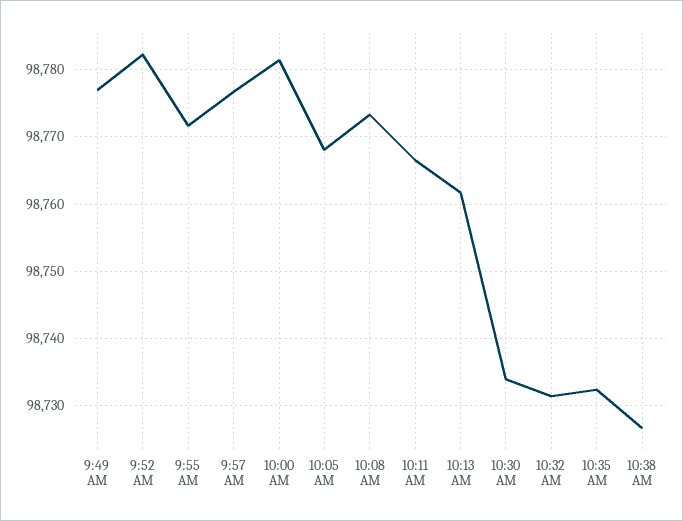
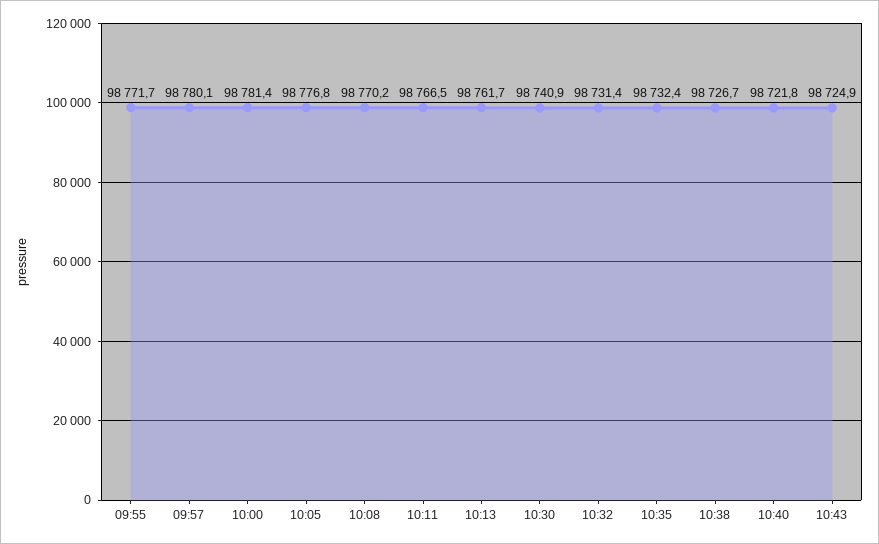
9:49 AM: 98777 -> none
9:52 AM: 98782 -> none
9:57 AM: 98777 -> 98780.1
10:05 AM: 98768 -> 98776.8
10:08 AM: 98773 -> 98770.2
10:30 AM: 98734 -> 98740.9
10:40: none -> 98721.8
10:43: none -> 98724.9

